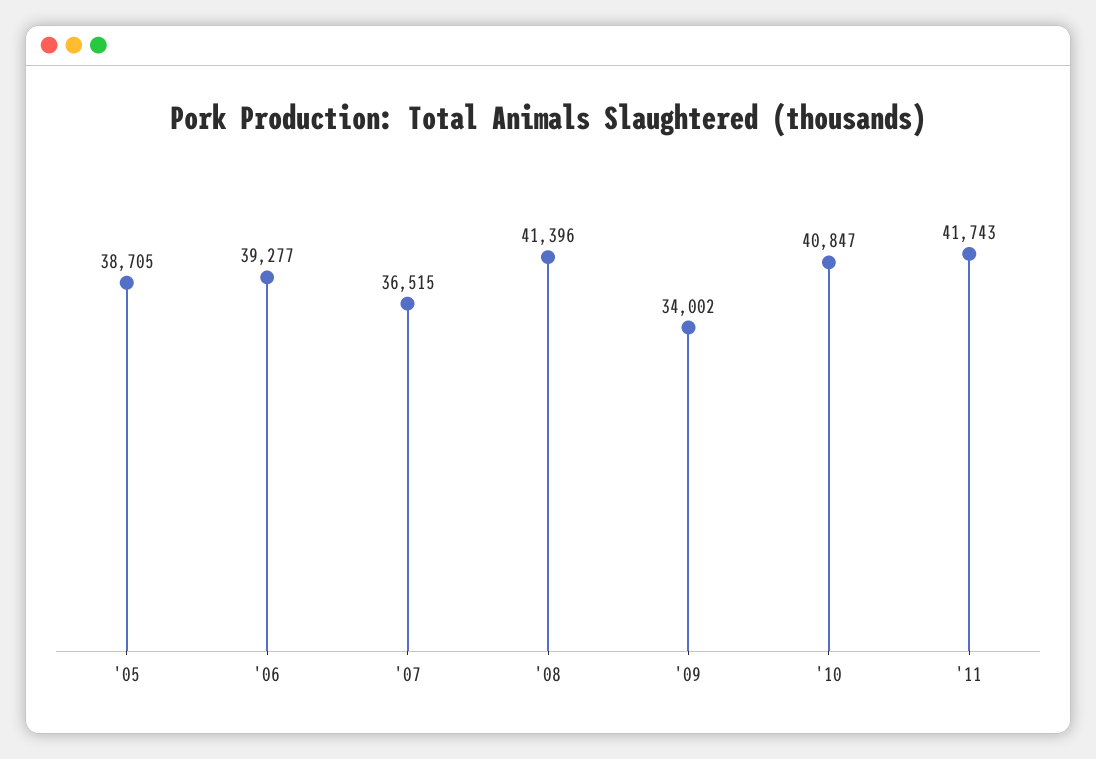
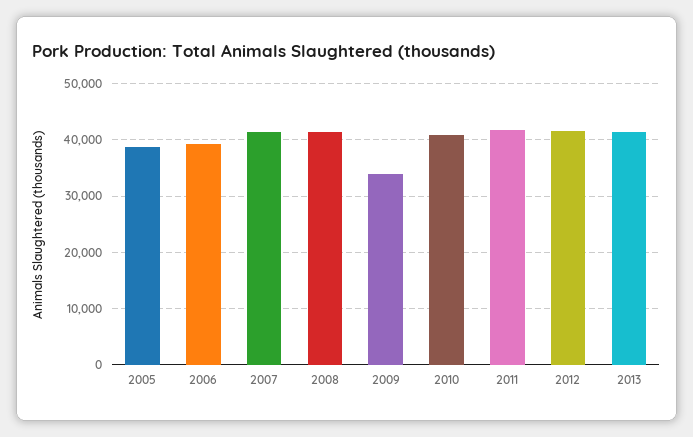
'07: 36515 -> 42000
2012: none -> 42000
2013: none -> 42000

